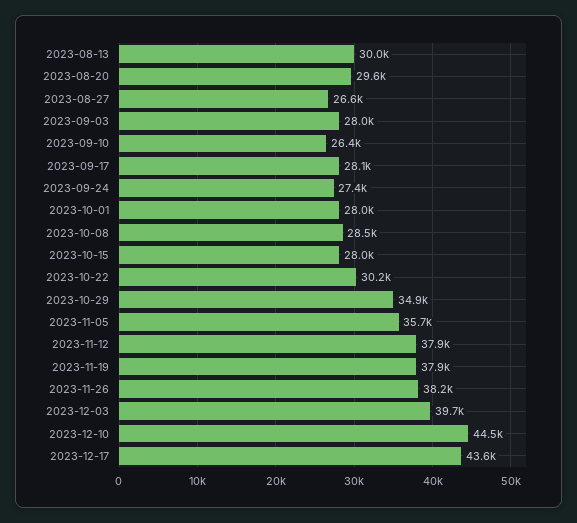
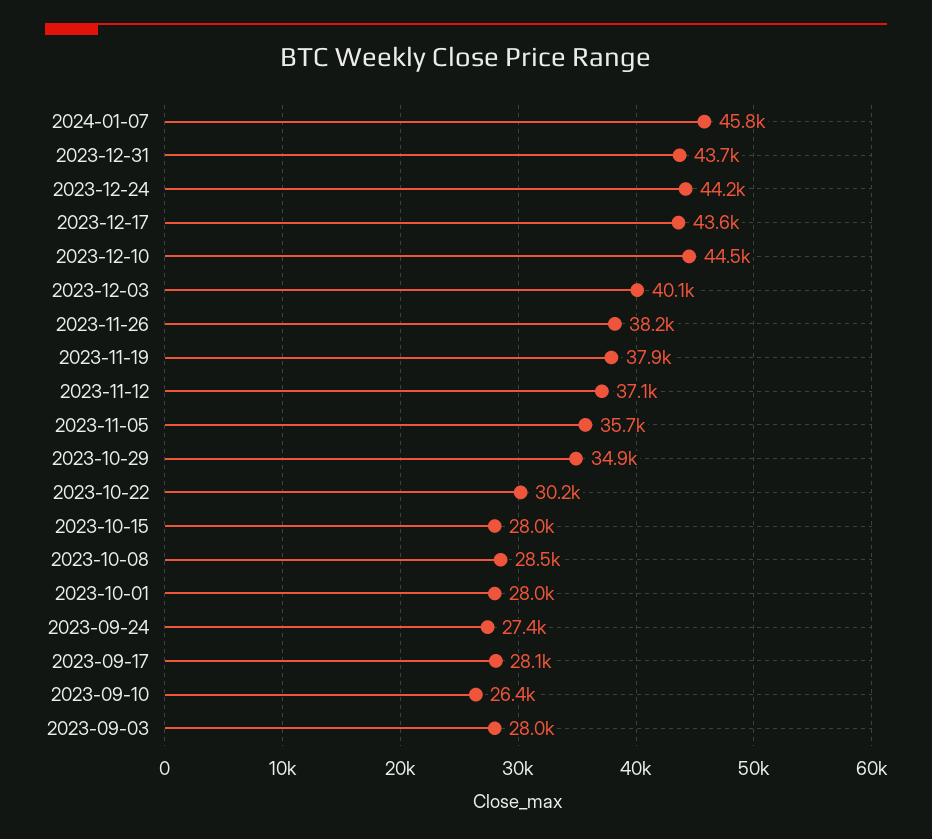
2023-08-13: 30000 -> none
2023-08-20: 29600 -> none
2023-08-27: 26600 -> none
2023-11-12: 37900 -> 37100
2023-12-03: 39700 -> 40100
2024-01-07: none -> 45800
2023-12-31: none -> 43700
2023-12-24: none -> 44200

